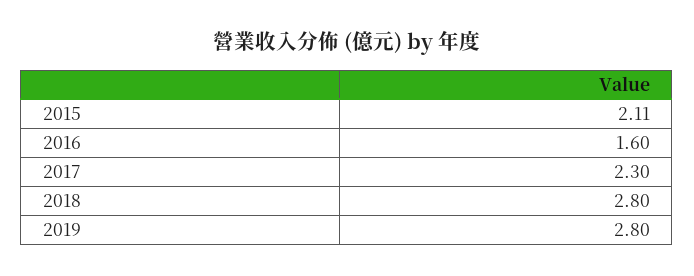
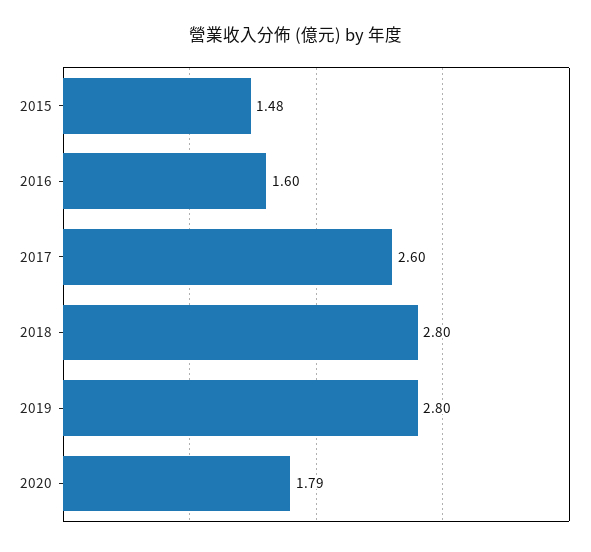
2015: 2.11 -> 1.48
2017: 2.3 -> 2.6
2020: none -> 1.79

